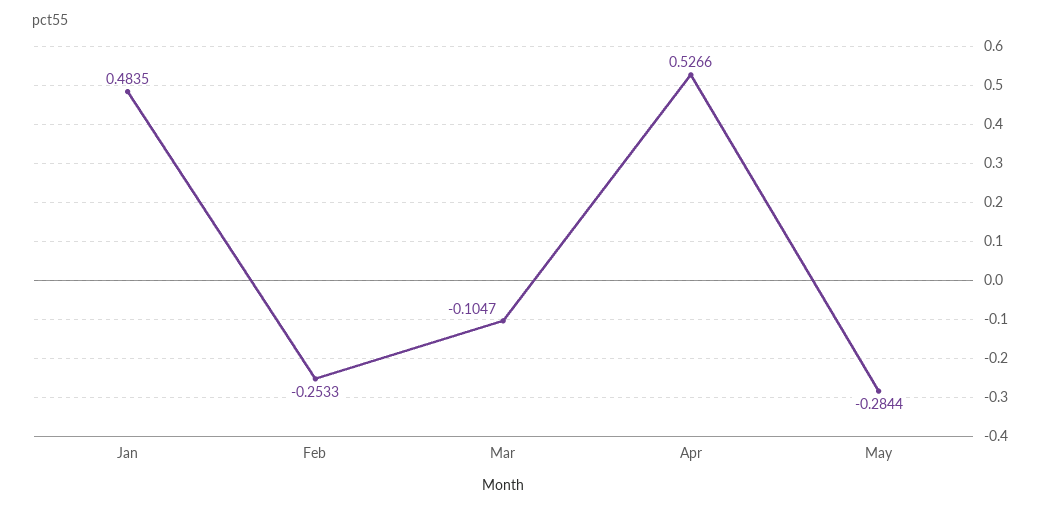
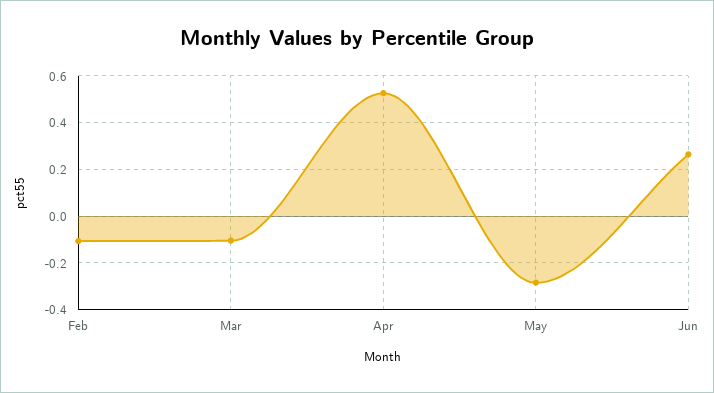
Jan: 0.4835 -> none
Feb: -0.2533 -> -0.1
Jun: none -> 0.25

